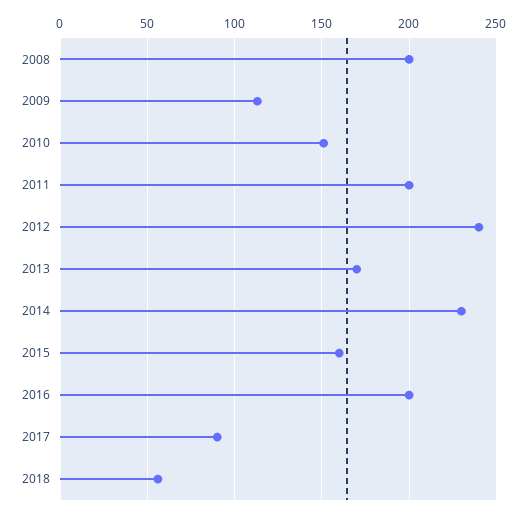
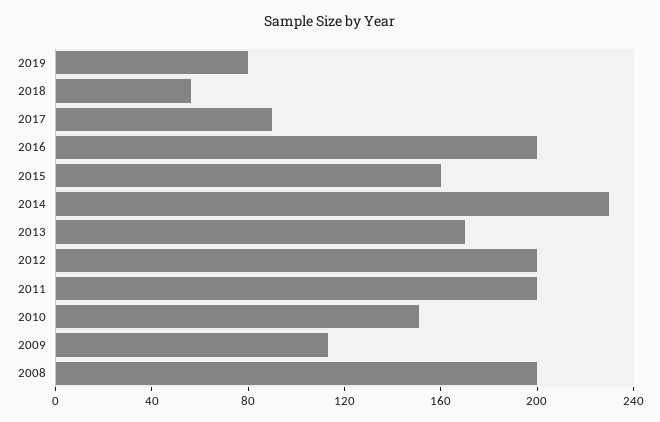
2012: 240 -> 200
2019: none -> 80

